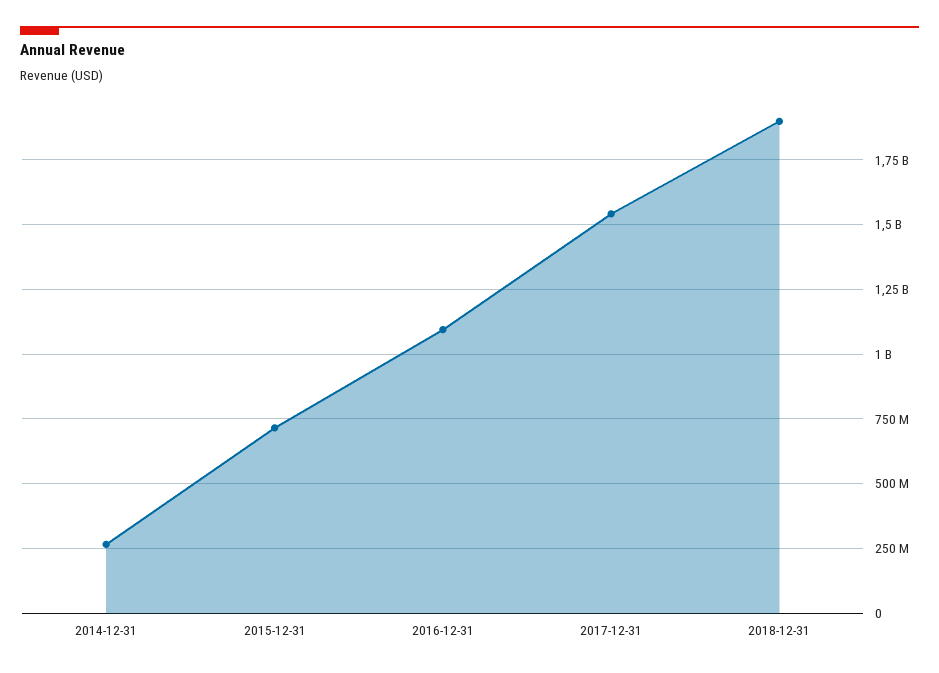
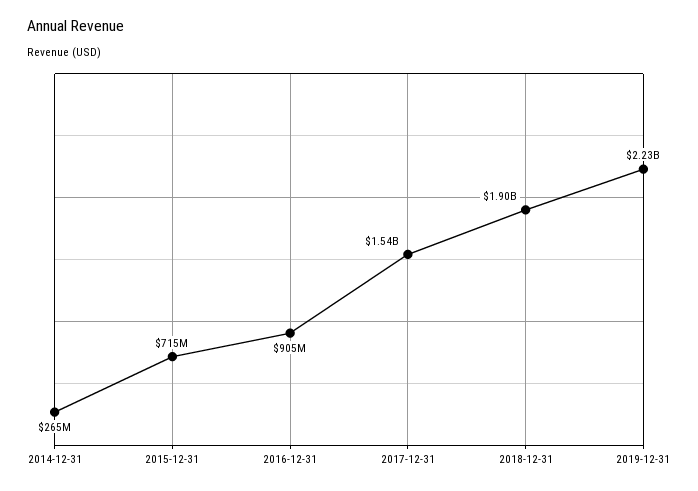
2016-12-31: 1100000000 -> 905000000
2019-12-31: none -> 2230000000

